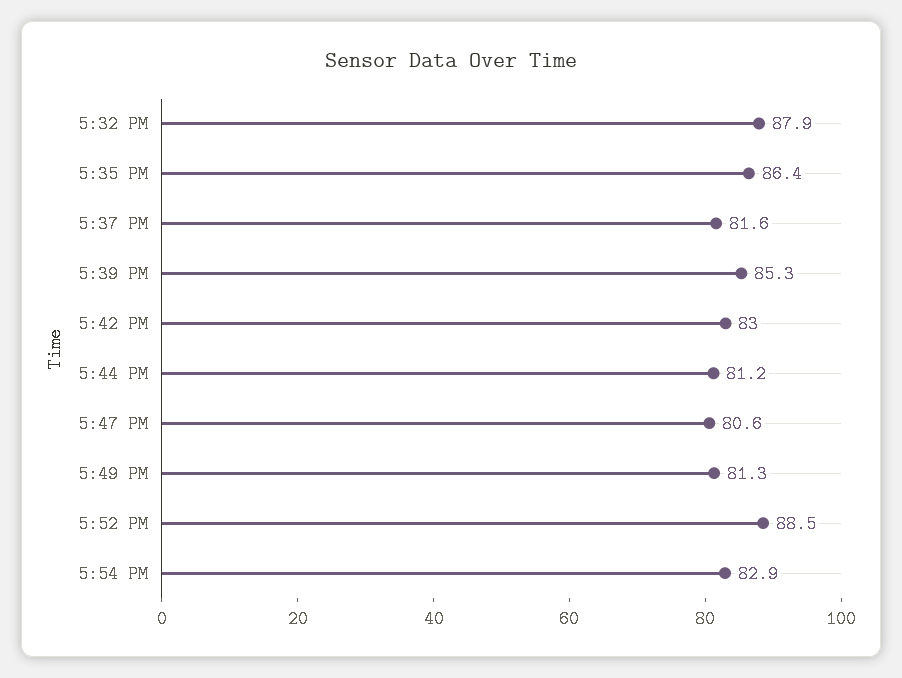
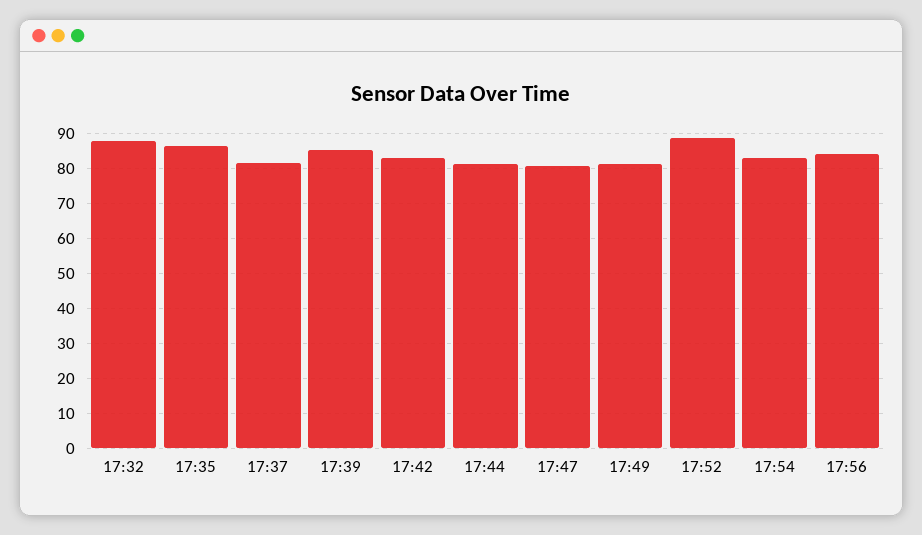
17:56: none -> 84

